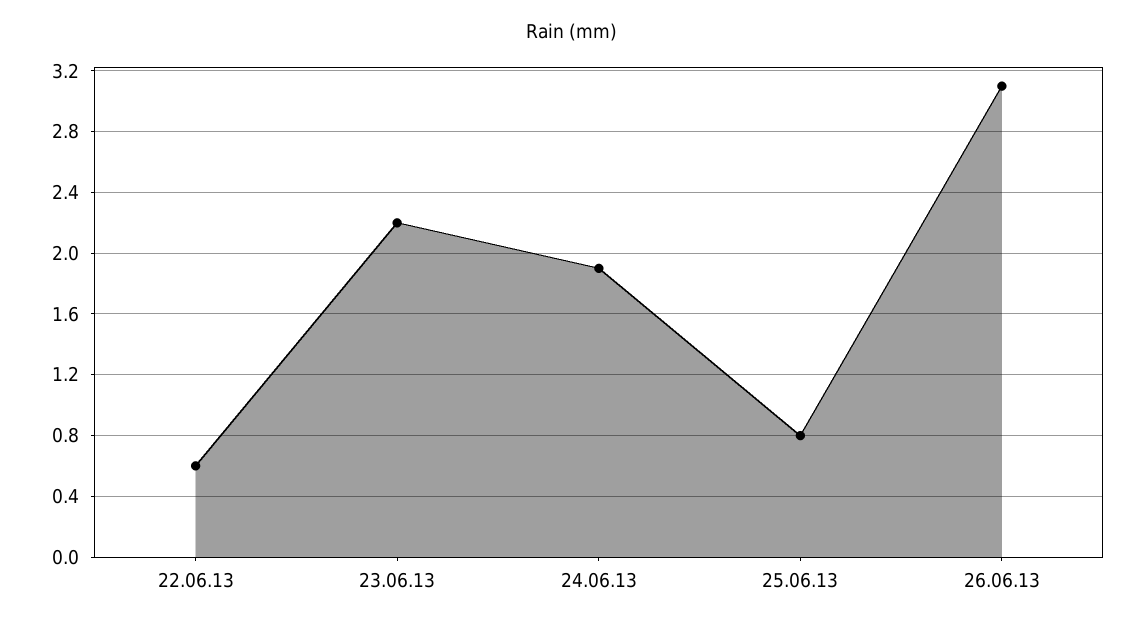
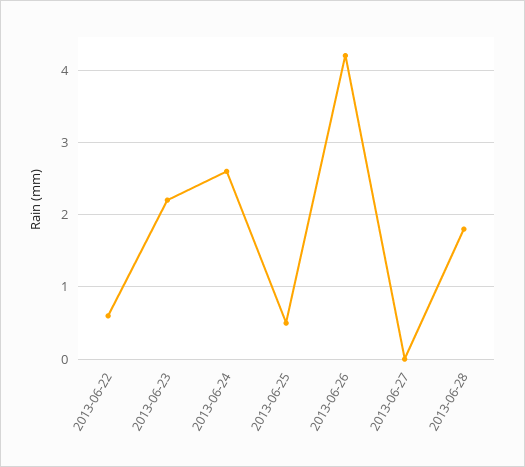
24.06.13: 1.9 -> 2.6
25.06.13: 0.8 -> 0.5
26.06.13: 3.1 -> 4.2
2013-06-27: none -> 0
2013-06-28: none -> 1.8

